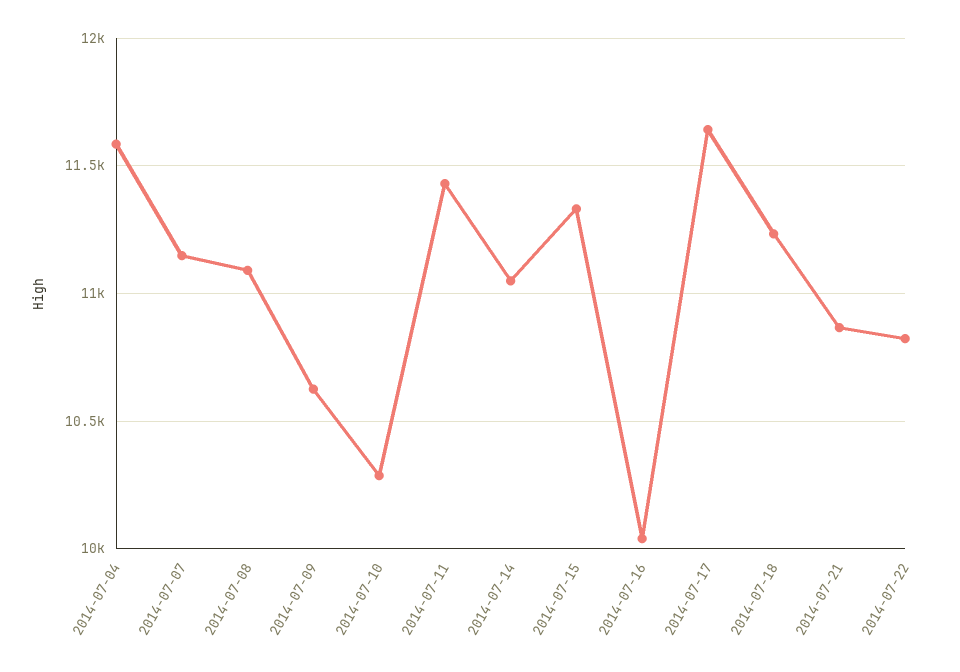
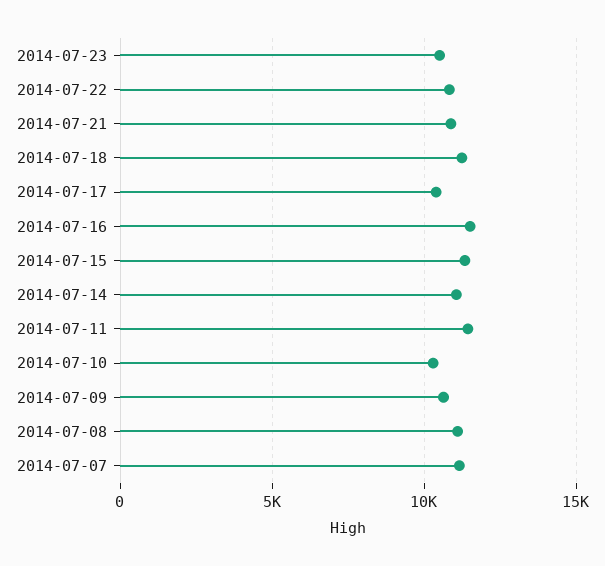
2014-07-04: 11600 -> none
2014-07-16: 10050 -> 11500
2014-07-17: 11650 -> 10500
2014-07-23: none -> 10500

